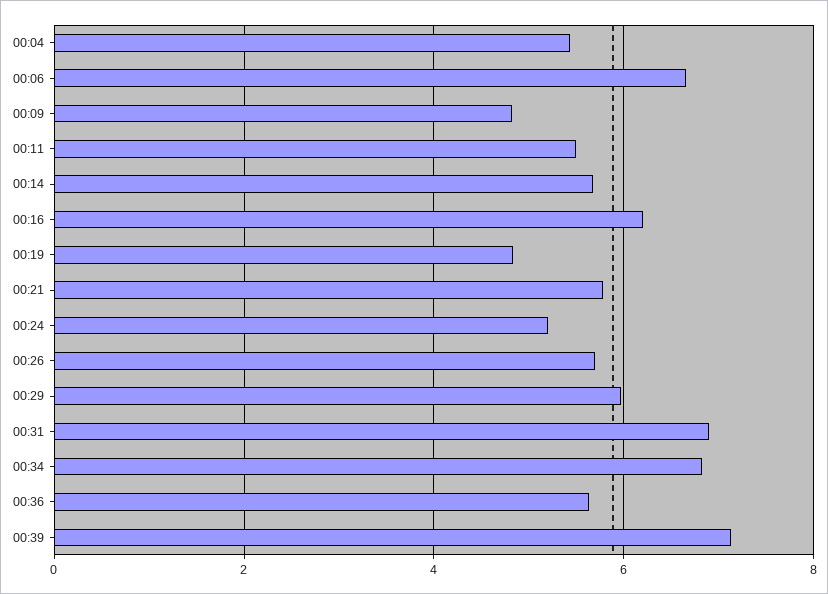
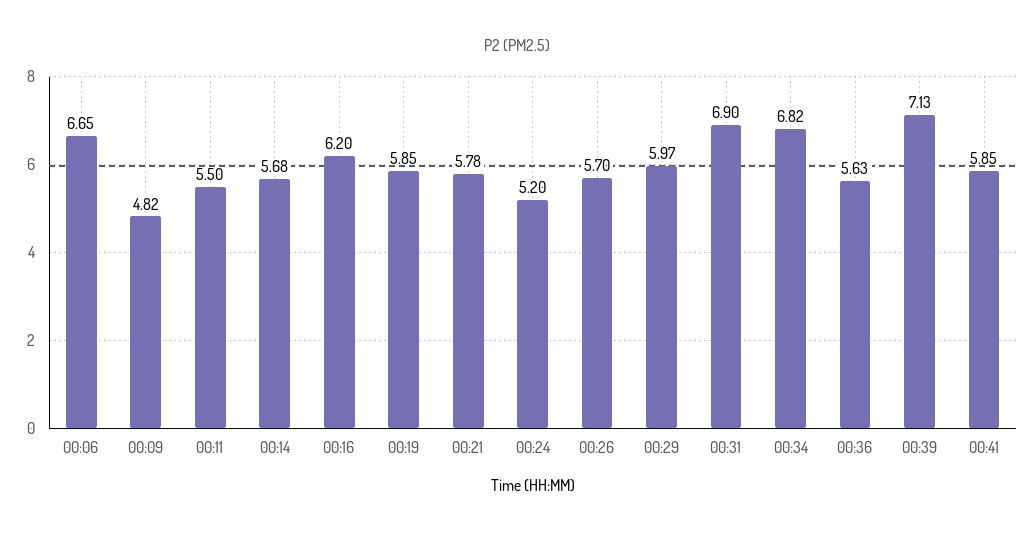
00:04: 5.4 -> none
00:19: 4.8 -> 5.85
00:41: none -> 5.85

